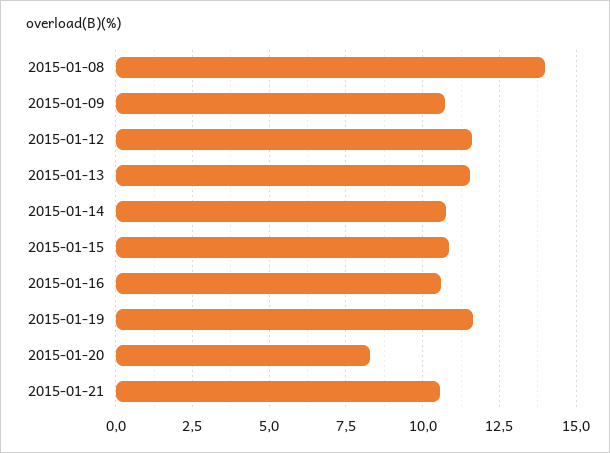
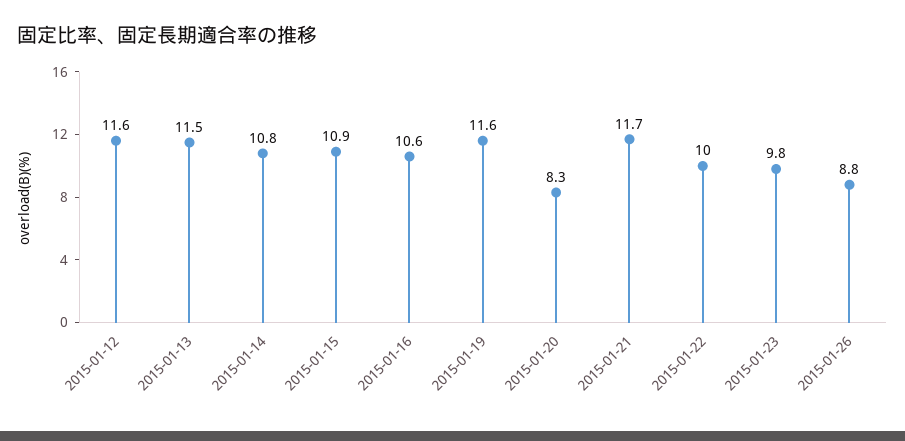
2015-01-08: 14 -> none
2015-01-09: 10.75 -> none
2015-01-21: 10.5 -> 11.7
2015-01-22: none -> 10
2015-01-23: none -> 9.8
2015-01-26: none -> 8.8

